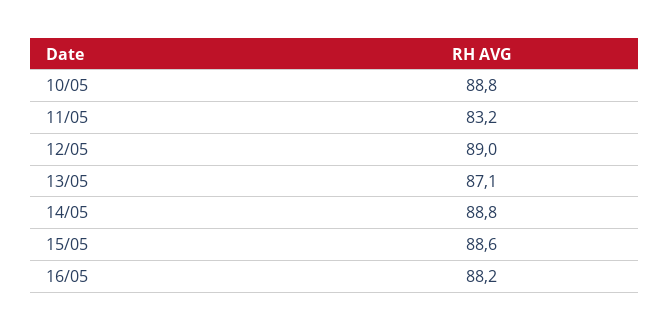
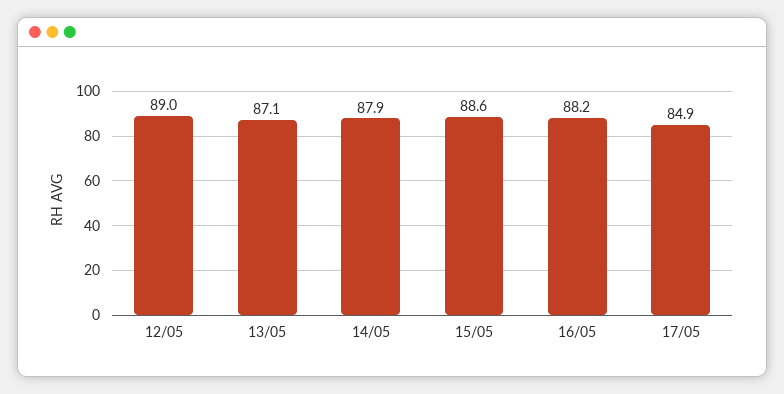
10/05: 88.8 -> none
11/05: 83.2 -> none
14/05: 88.8 -> 87.9
17/05: none -> 84.9

